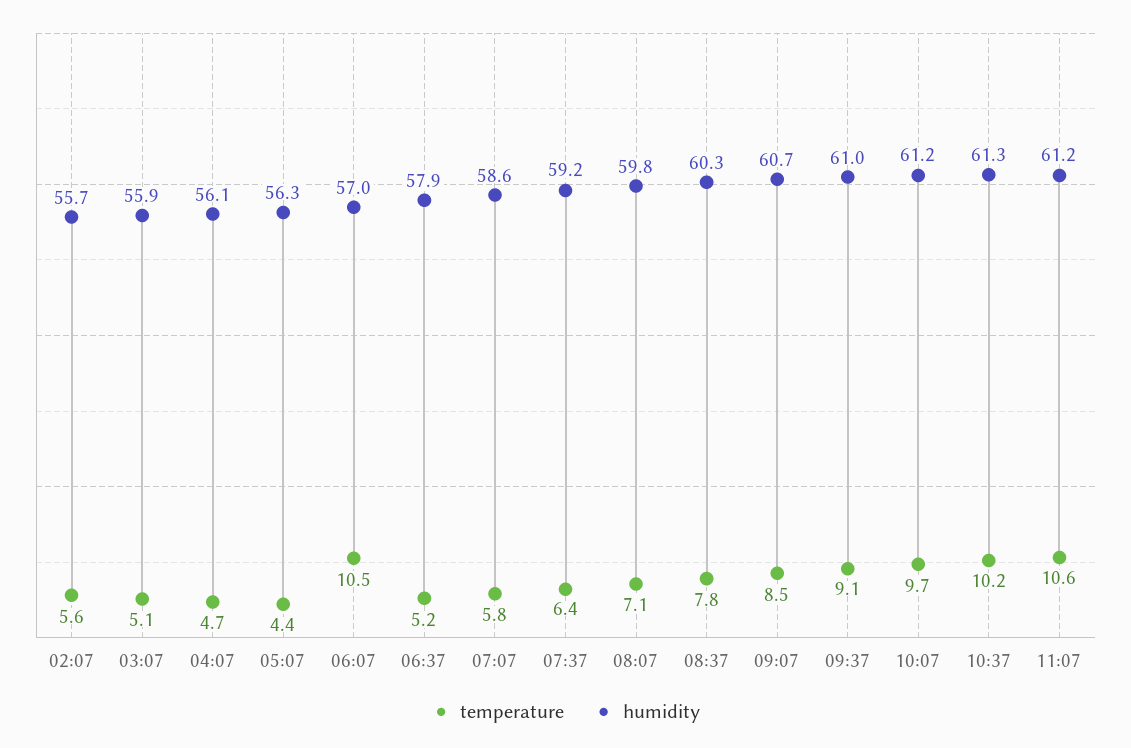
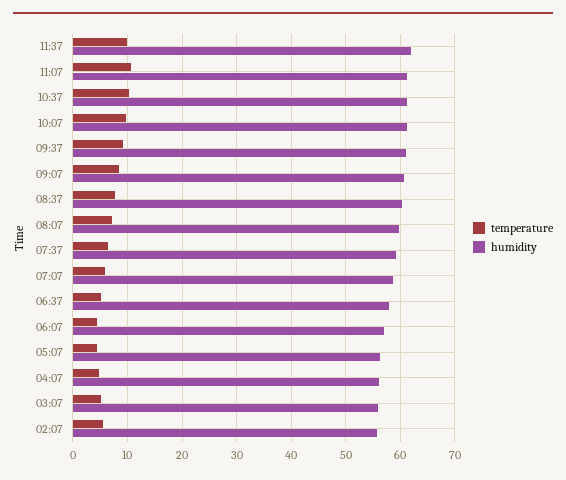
temperature, 06:07: 10.5 -> 4
temperature, 11:37: none -> 10
humidity, 11:37: none -> 62

